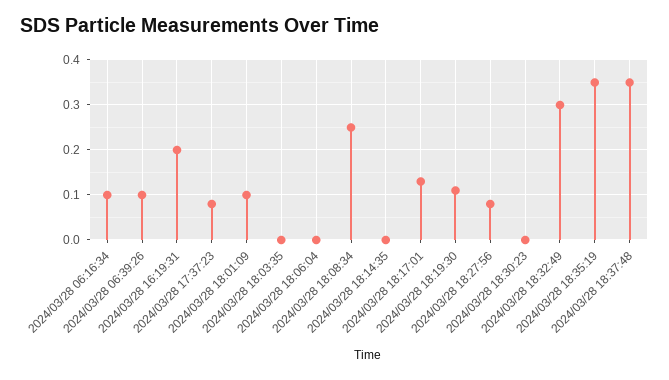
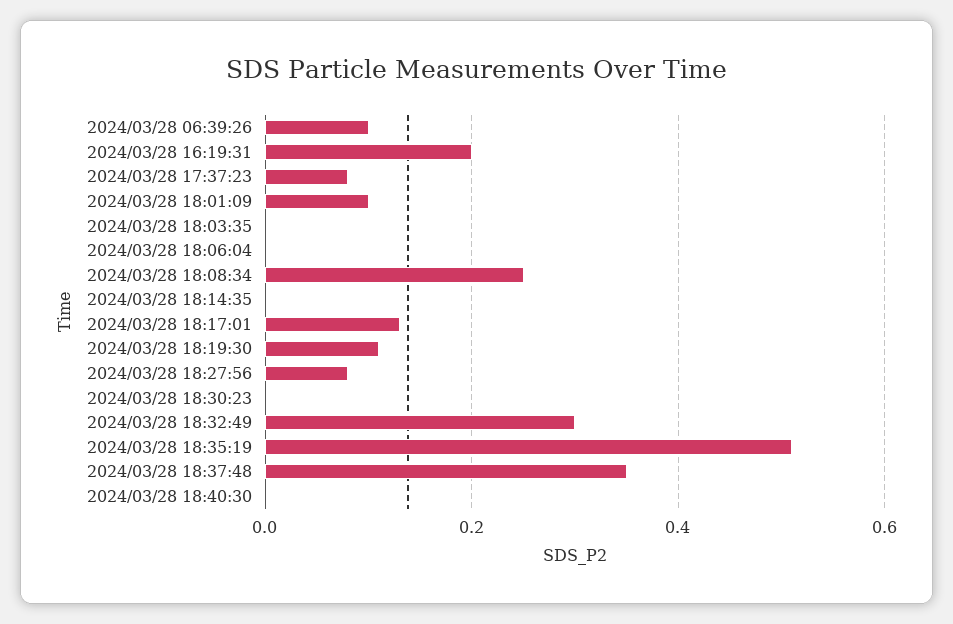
2024/03/28 06:16:34: 0.1 -> none
2024/03/28 18:35:19: 0.35 -> 0.5
2024/03/28 18:40:30: none -> 0

